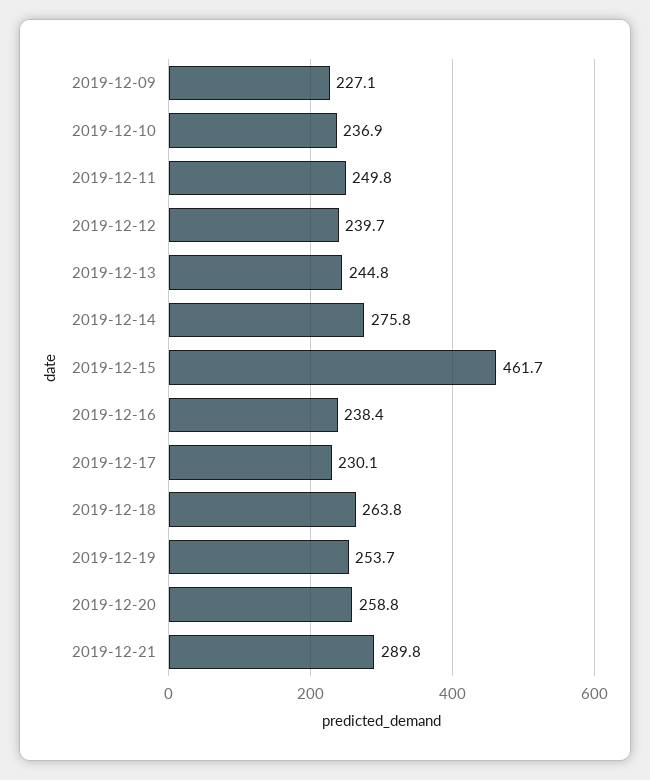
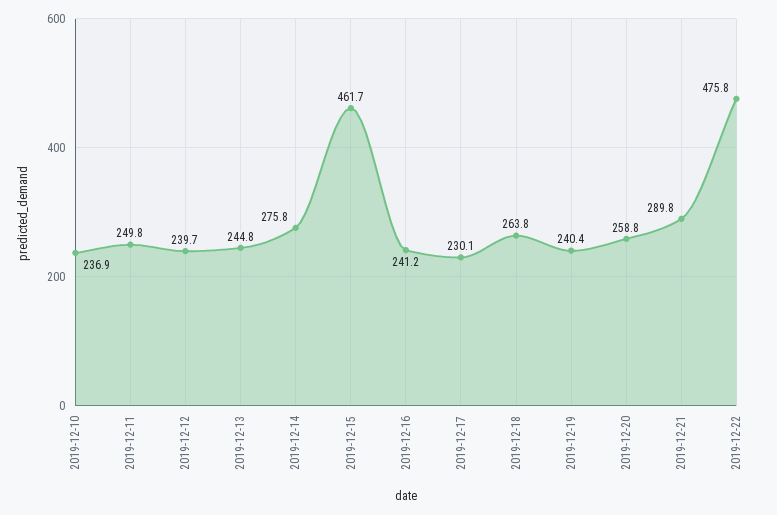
2019-12-09: 227.1 -> none
2019-12-16: 238.4 -> 241.2
2019-12-19: 253.7 -> 240.4
2019-12-22: none -> 475.8

